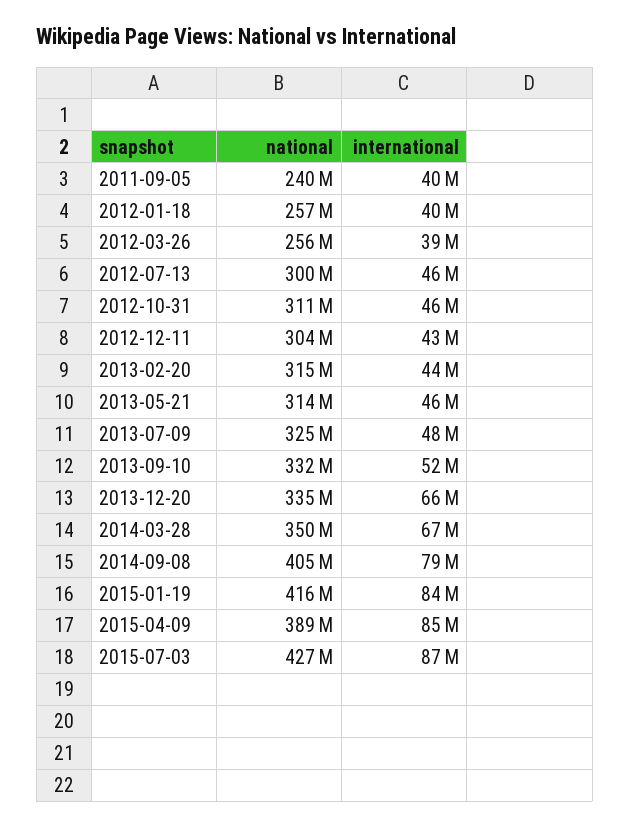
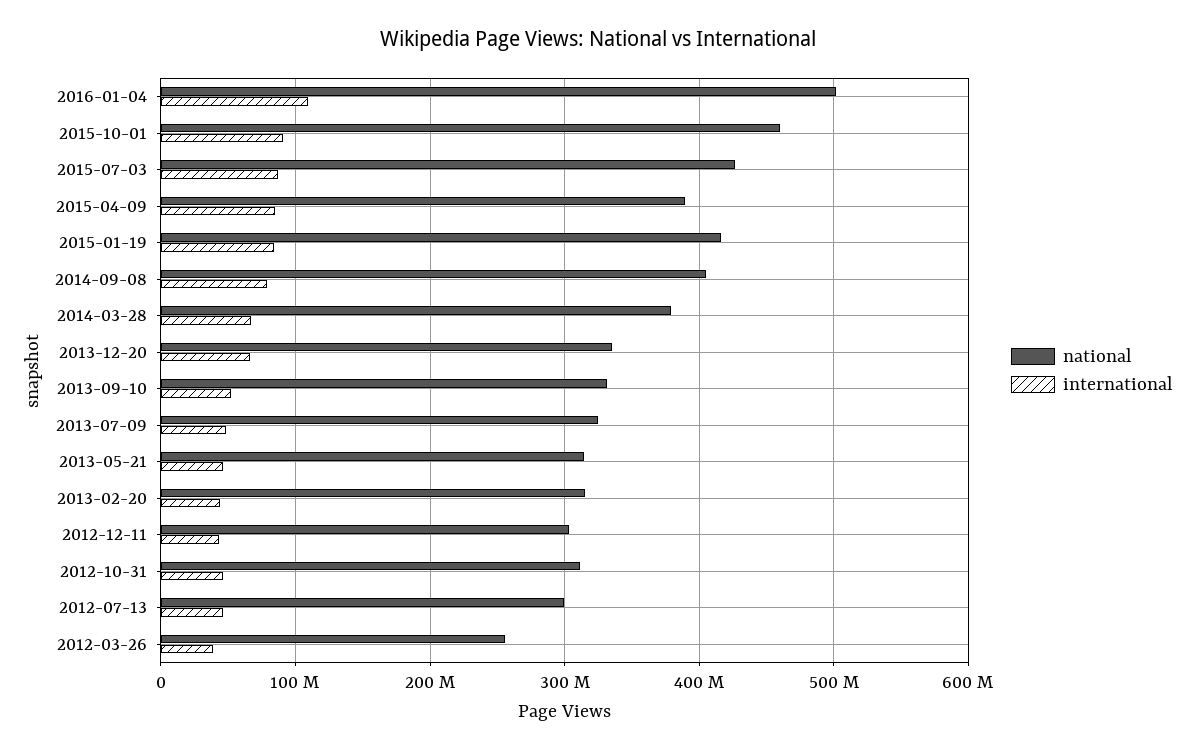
national, 2011-09-05: 240000000 -> none
international, 2011-09-05: 40000000 -> none
national, 2012-01-18: 257000000 -> none
international, 2012-01-18: 40000000 -> none
national, 2014-03-28: 350000000 -> 380000000
national, 2016-01-04: none -> 500000000
international, 2016-01-04: none -> 110000000
national, 2015-10-01: none -> 460000000
international, 2015-10-01: none -> 90000000

